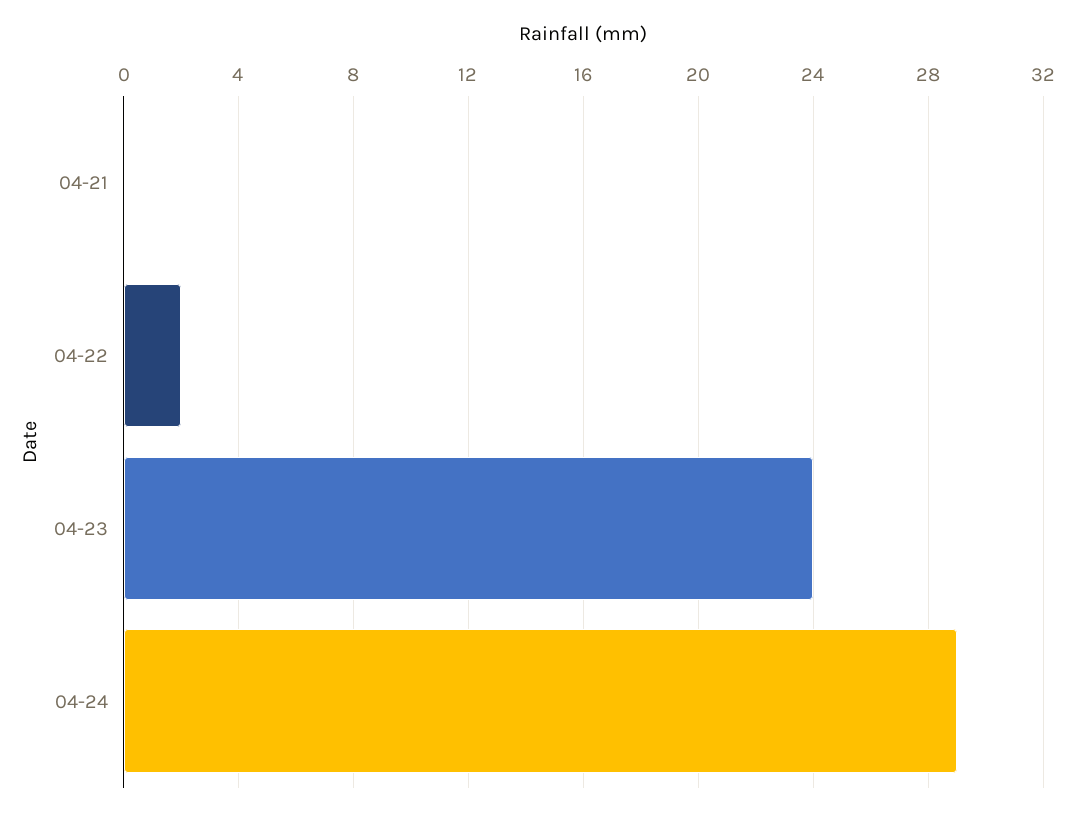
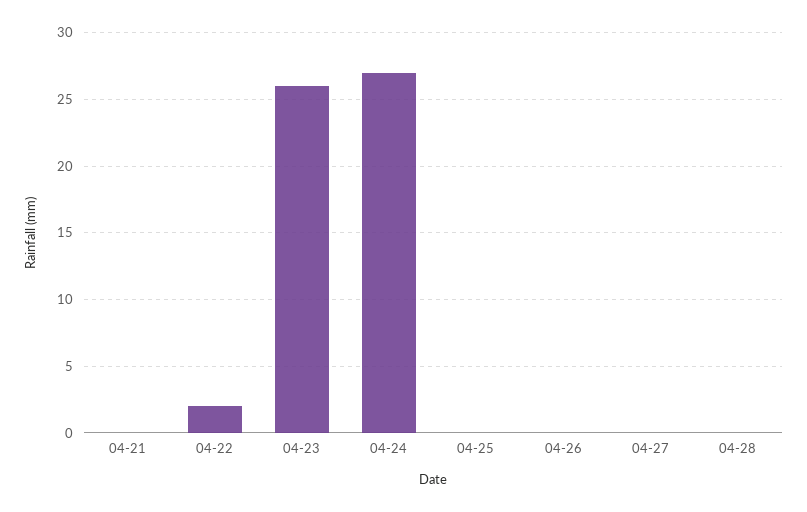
04-23: 24 -> 26
04-24: 29 -> 27
04-25: none -> 0
04-26: none -> 0
04-27: none -> 0
04-28: none -> 0

